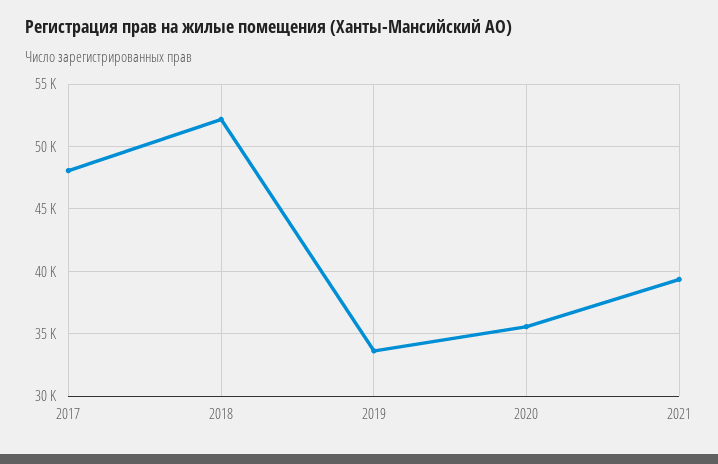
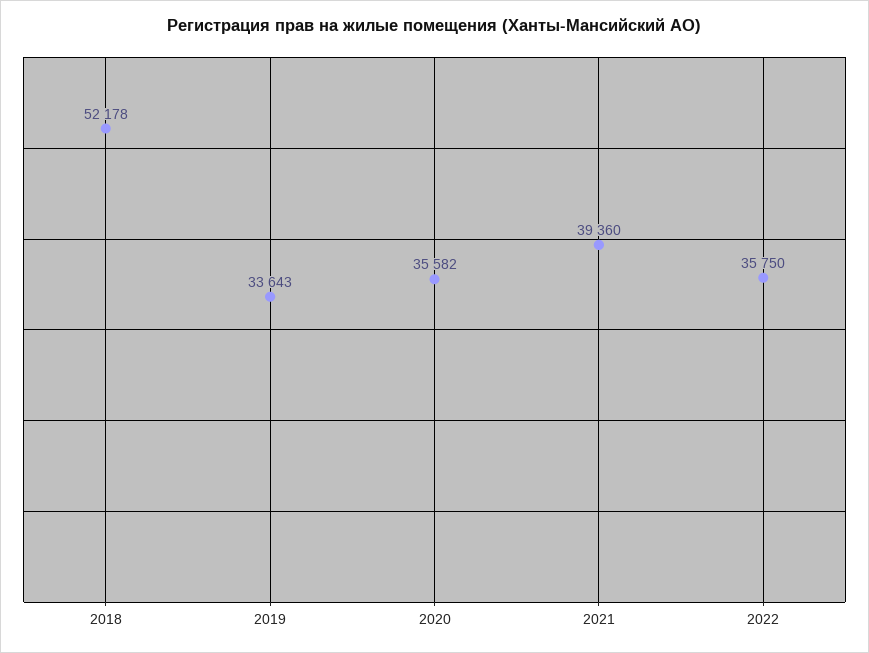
2017: 48000 -> none
2022: none -> 35750

